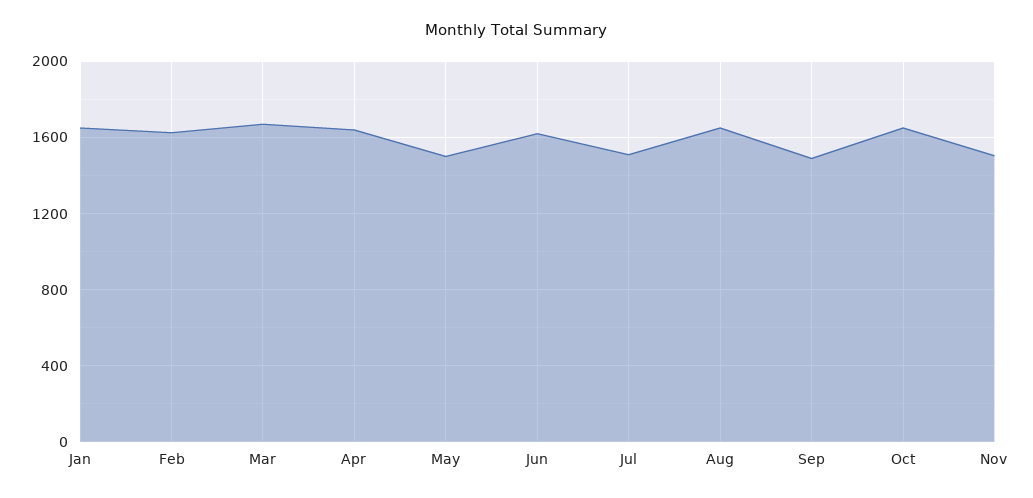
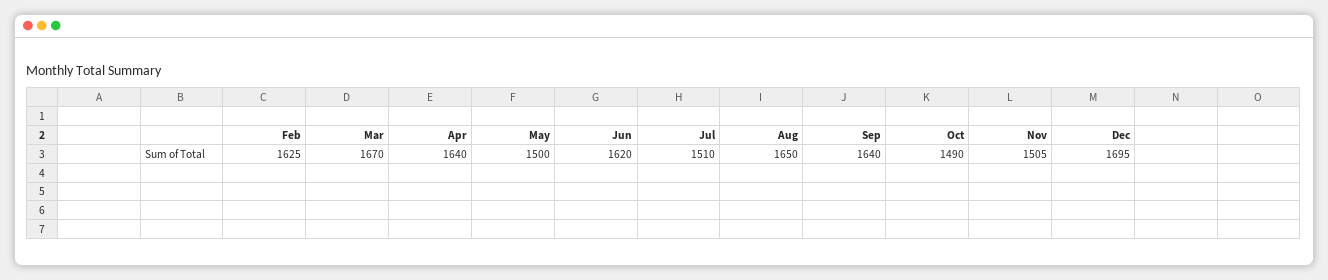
Jan: 1650 -> none
Sep: 1500 -> 1640
Oct: 1650 -> 1490
Dec: none -> 1695

